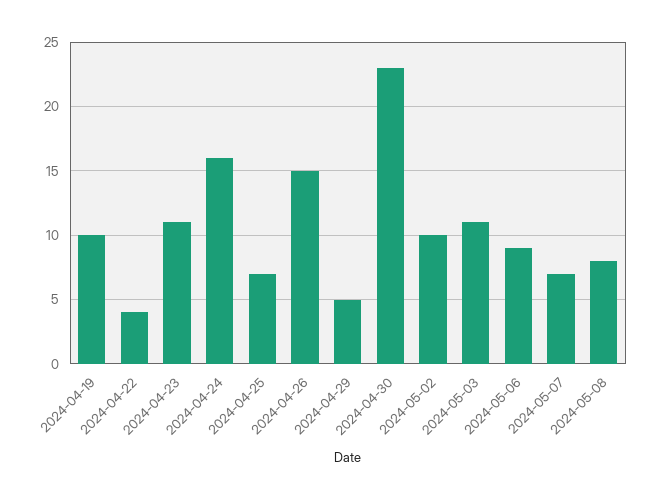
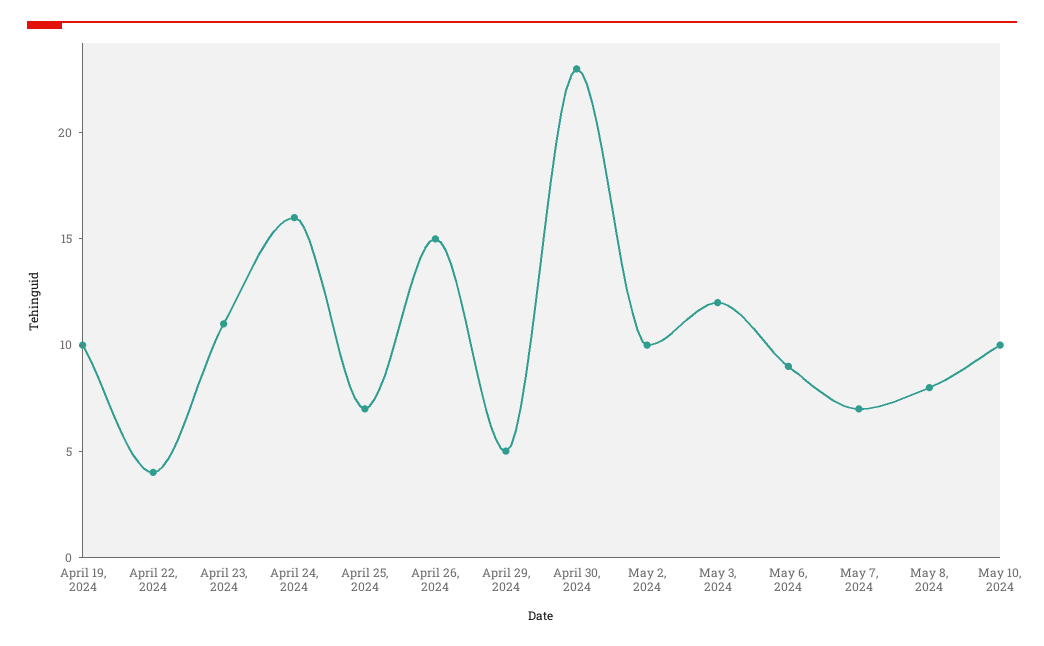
2024-05-03: 11 -> 12
May 10, 2024: none -> 10

